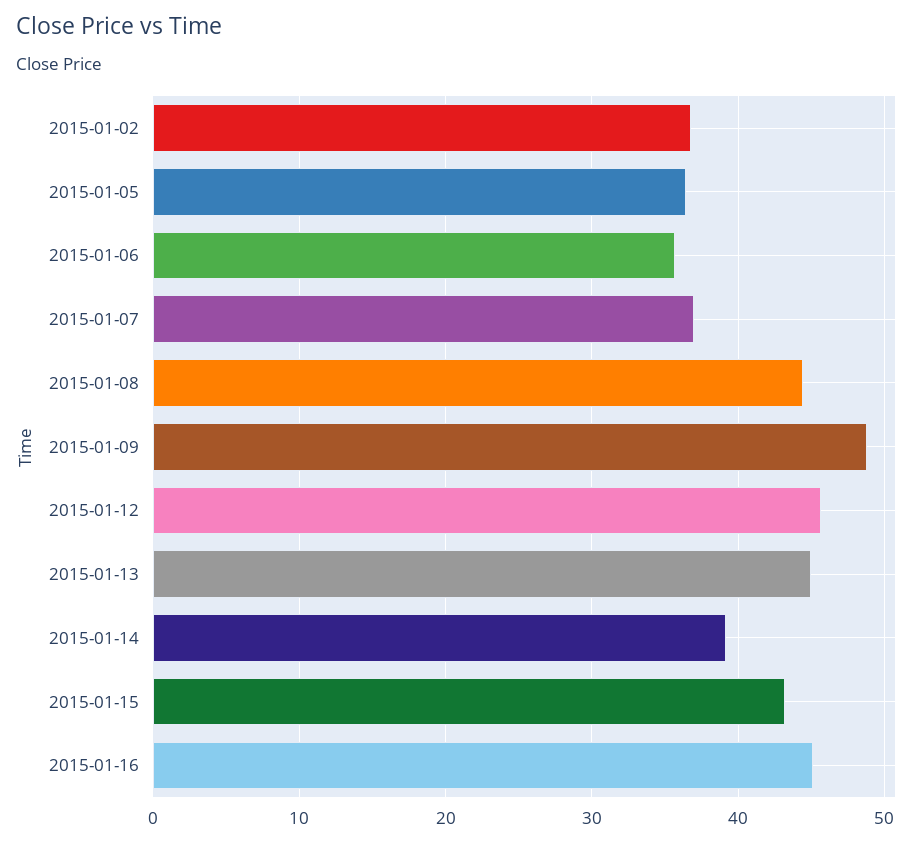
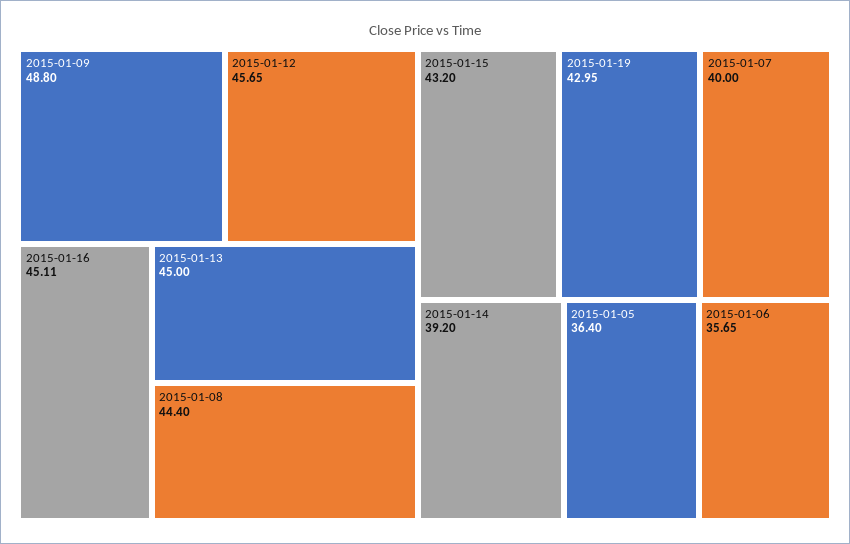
2015-01-02: 37 -> none
2015-01-07: 37 -> 40
2015-01-19: none -> 42.95

